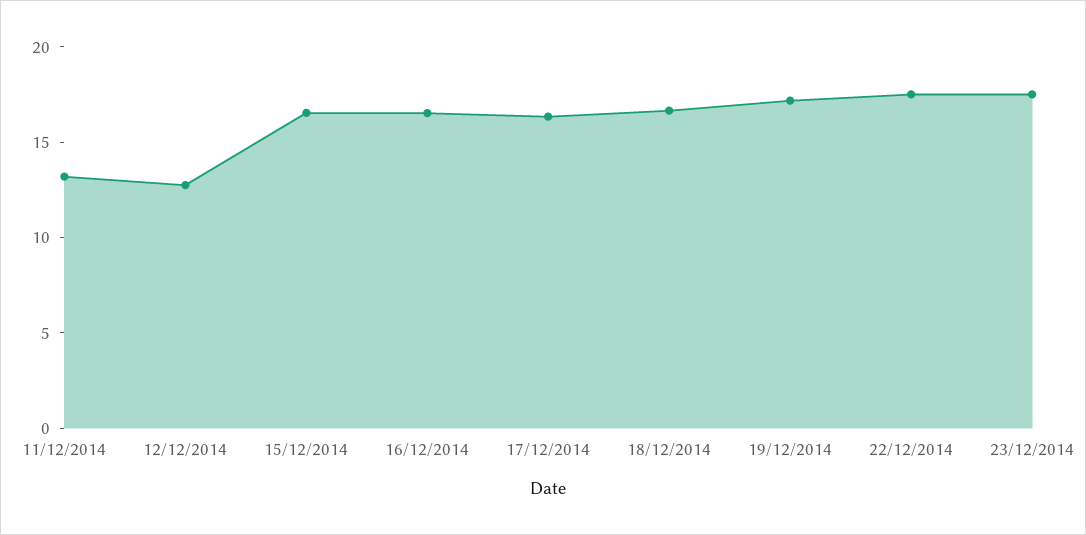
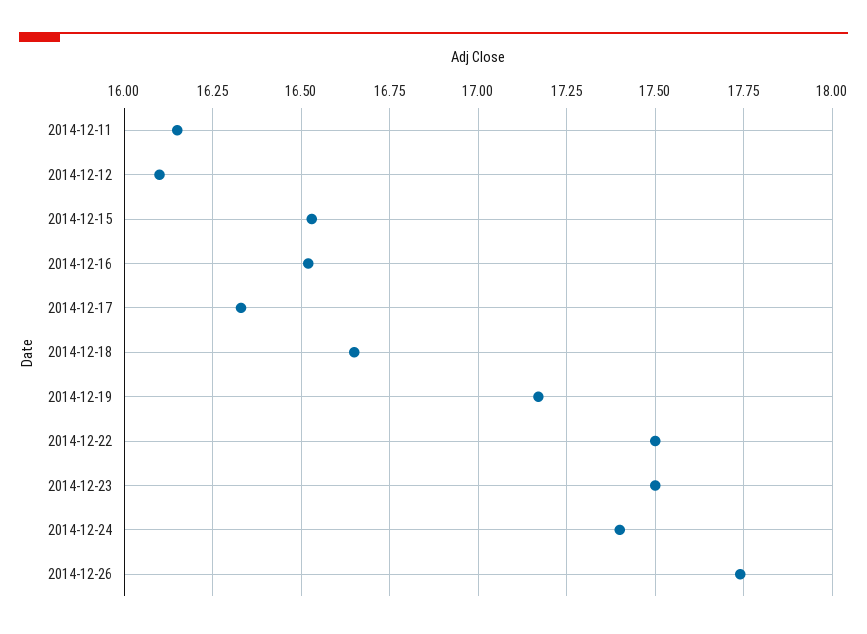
11/12/2014: 13 -> 16.15
12/12/2014: 13 -> 16.1
2014-12-24: none -> 17.4
2014-12-26: none -> 17.75

